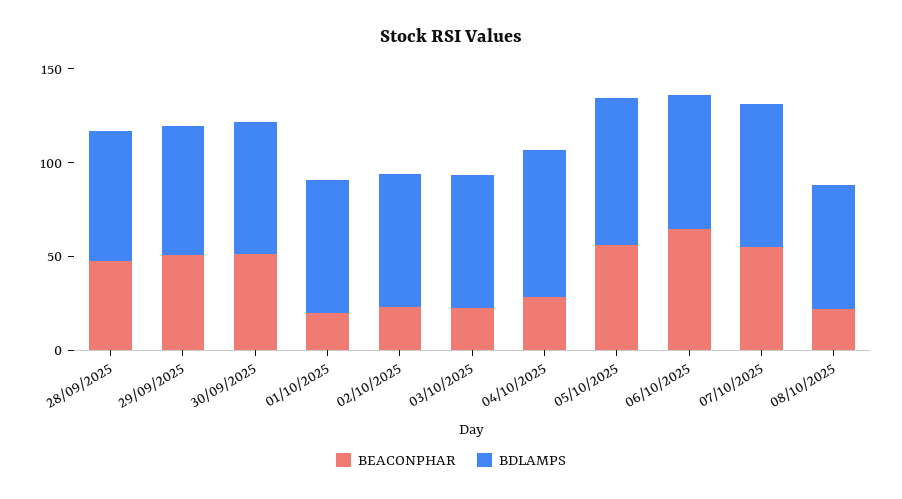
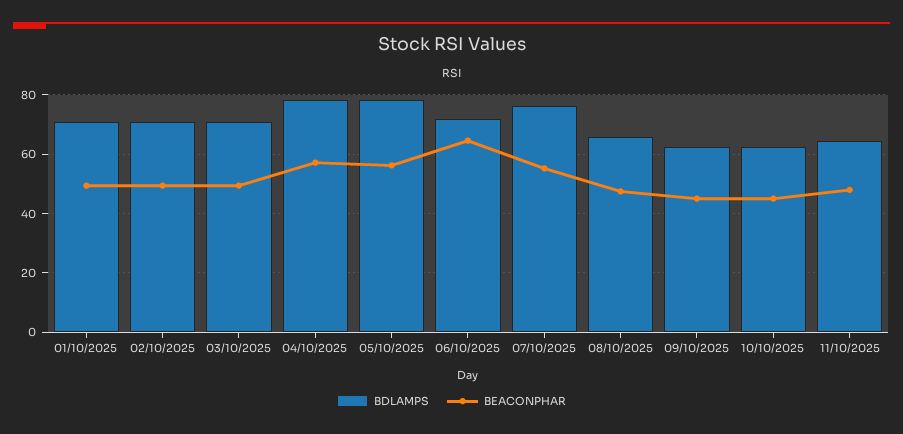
BEACONPHAR, 28/09/2025: 50 -> none
BDLAMPS, 28/09/2025: 70 -> none
BEACONPHAR, 29/09/2025: 50 -> none
BDLAMPS, 29/09/2025: 70 -> none
BEACONPHAR, 30/09/2025: 50 -> none
BDLAMPS, 30/09/2025: 70 -> none
BEACONPHAR, 01/10/2025: 20 -> 50
BEACONPHAR, 02/10/2025: 20 -> 50
BEACONPHAR, 03/10/2025: 20 -> 50
BEACONPHAR, 04/10/2025: 30 -> 57.5
BEACONPHAR, 08/10/2025: 20 -> 47.5
BDLAMPS, 09/10/2025: none -> 62.5
BEACONPHAR, 09/10/2025: none -> 45
BDLAMPS, 10/10/2025: none -> 62.5
BEACONPHAR, 10/10/2025: none -> 45
BDLAMPS, 11/10/2025: none -> 65
BEACONPHAR, 11/10/2025: none -> 47.5

